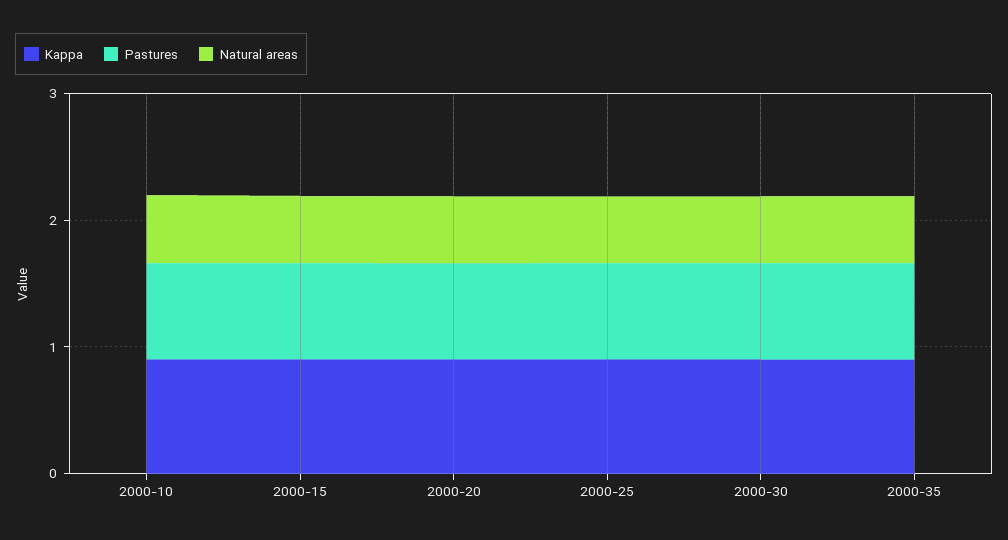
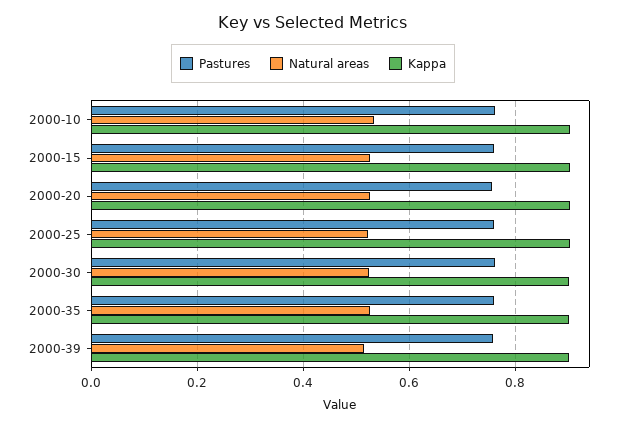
Pastures, 2000-39: none -> 0.76
Natural areas, 2000-39: none -> 0.52
Kappa, 2000-39: none -> 0.9

